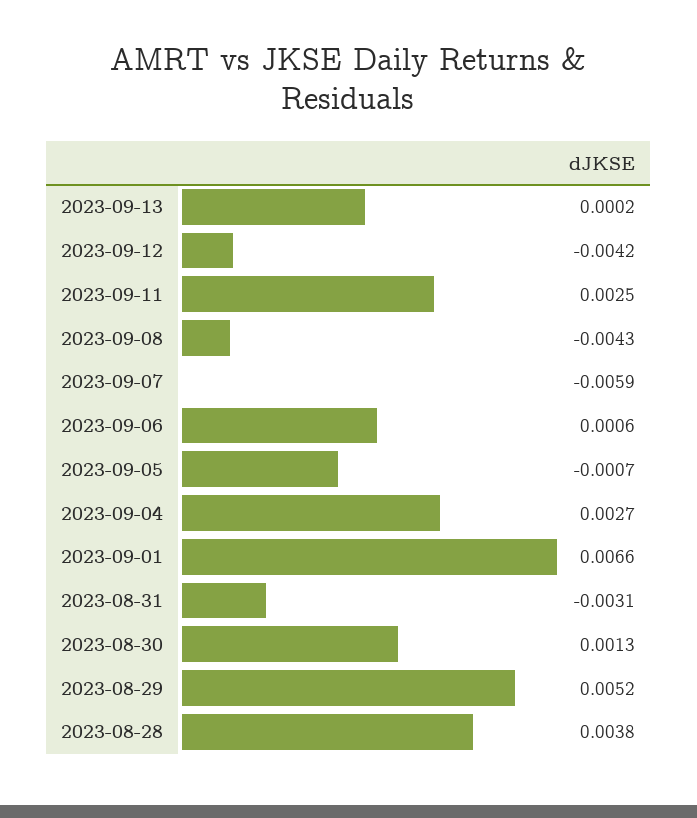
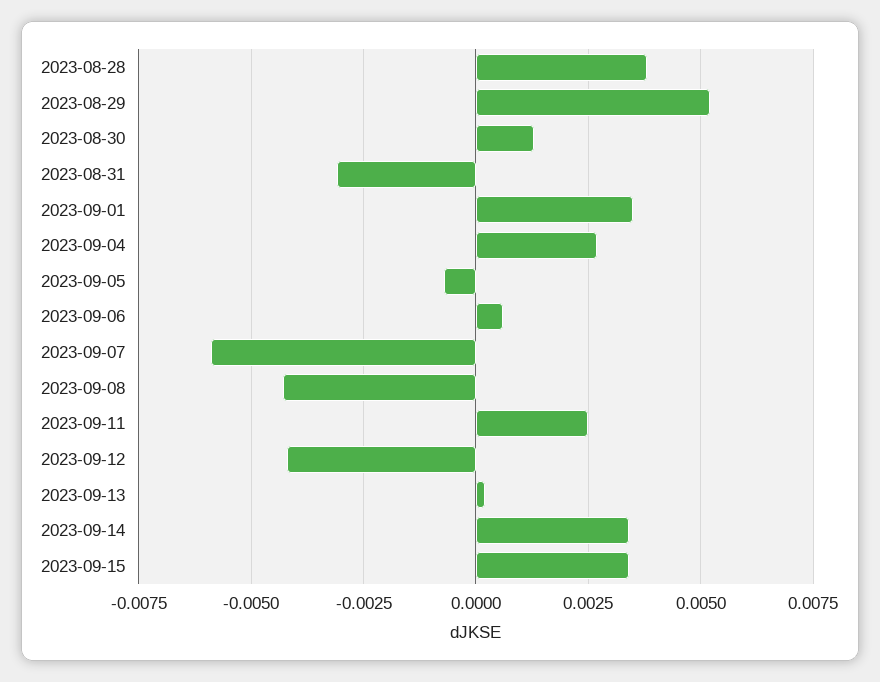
2023-09-01: 0.0066 -> 0.0035
2023-09-14: none -> 0.0035
2023-09-15: none -> 0.0035

